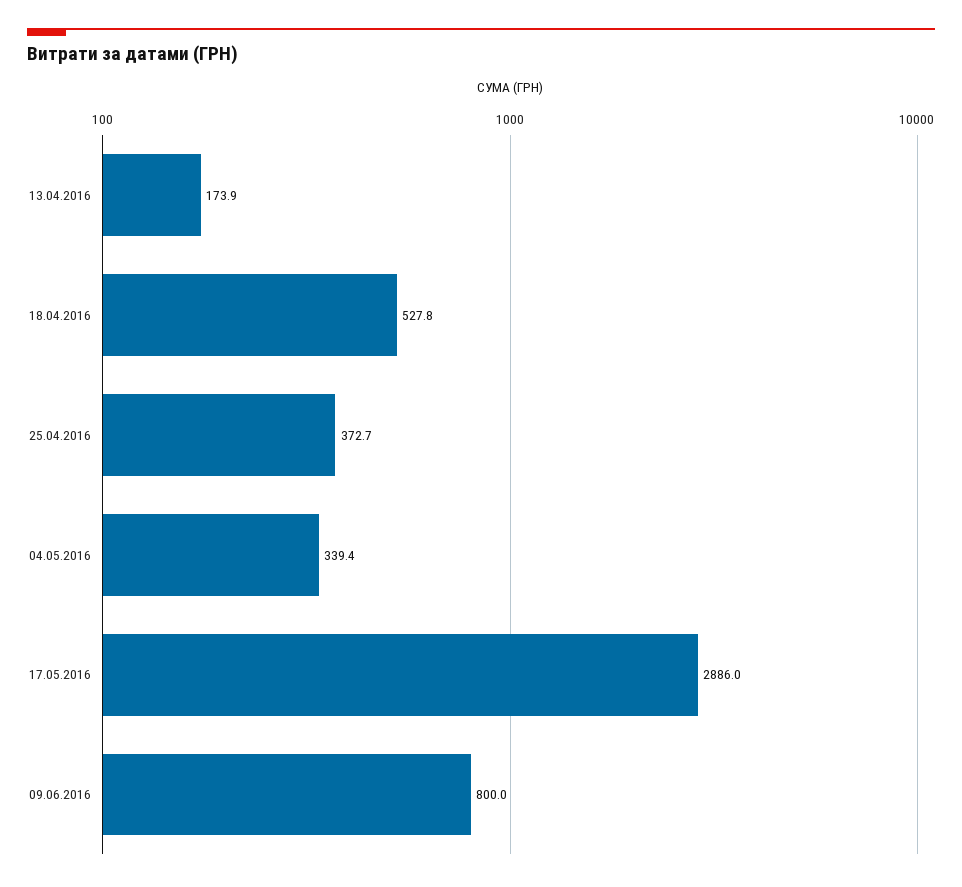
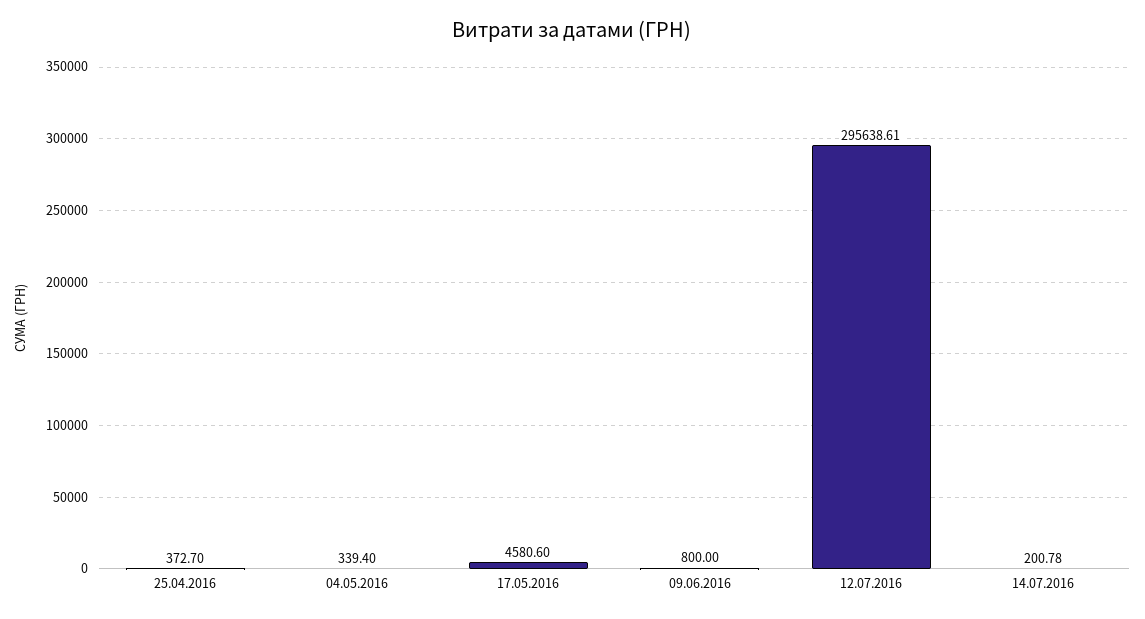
13.04.2016: 173.9 -> none
18.04.2016: 527.8 -> none
17.05.2016: 2886 -> 4580.6
12.07.2016: none -> 295638.61
14.07.2016: none -> 200.78

